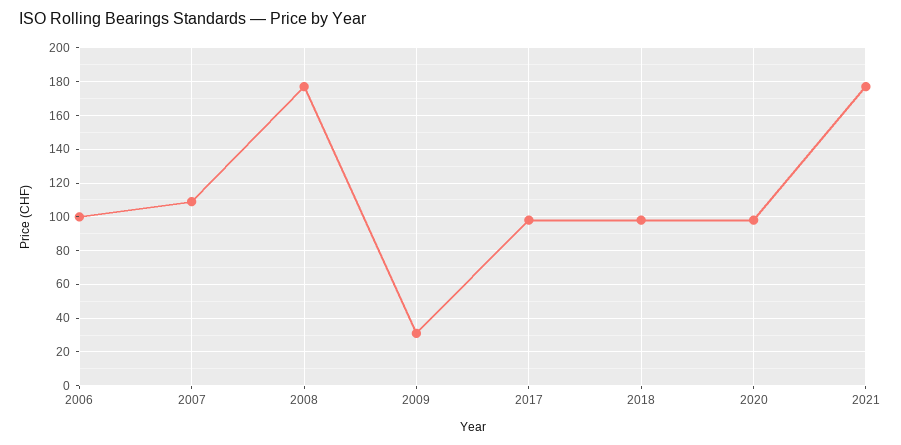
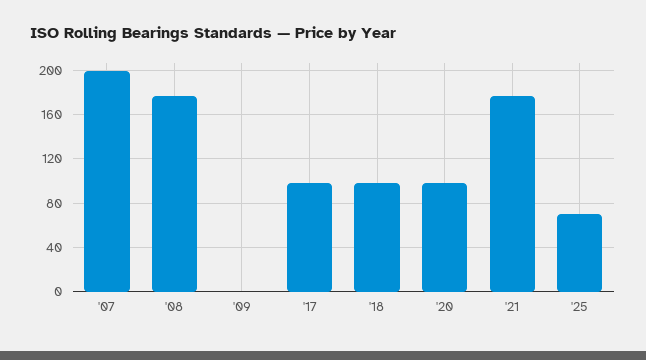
2006: 100 -> none
2007: 110 -> 200
2009: 30 -> 0
'25: none -> 70

